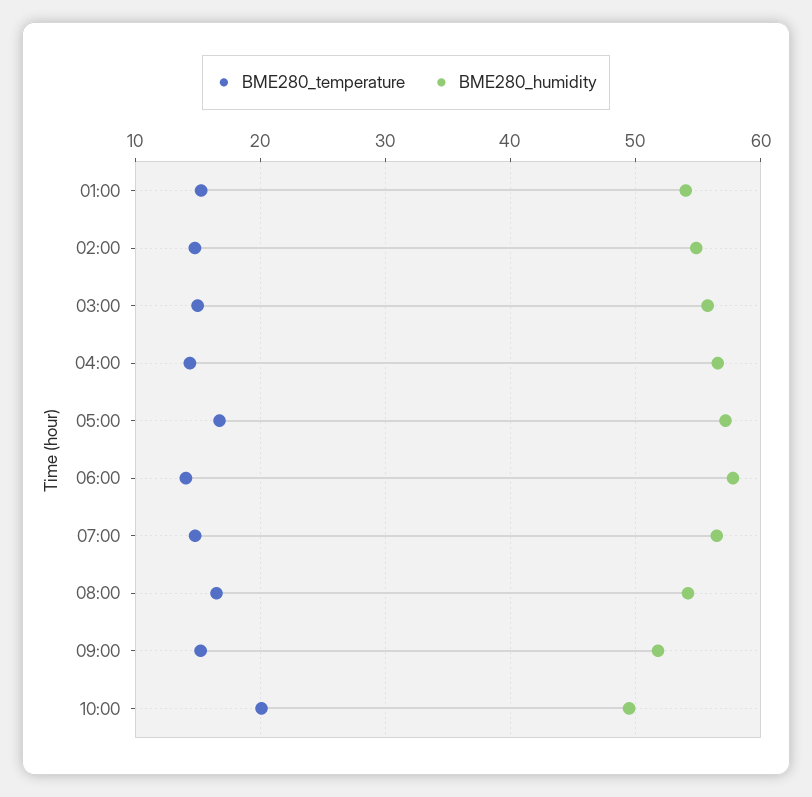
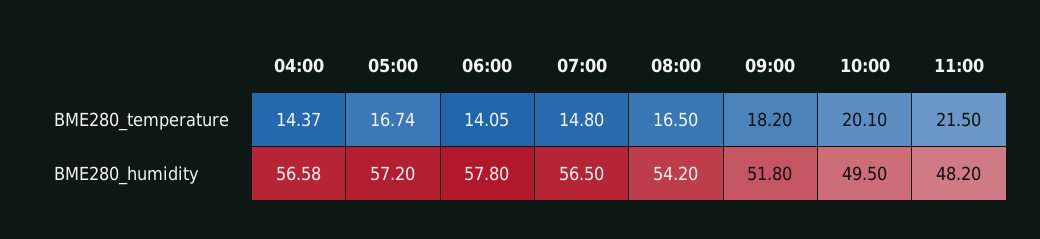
BME280_temperature, 01:00: 15 -> none
BME280_humidity, 01:00: 54 -> none
BME280_temperature, 02:00: 15 -> none
BME280_humidity, 02:00: 55 -> none
BME280_temperature, 03:00: 15 -> none
BME280_humidity, 03:00: 56 -> none
BME280_temperature, 09:00: 15 -> 18.2
BME280_temperature, 11:00: none -> 21.5
BME280_humidity, 11:00: none -> 48.2

